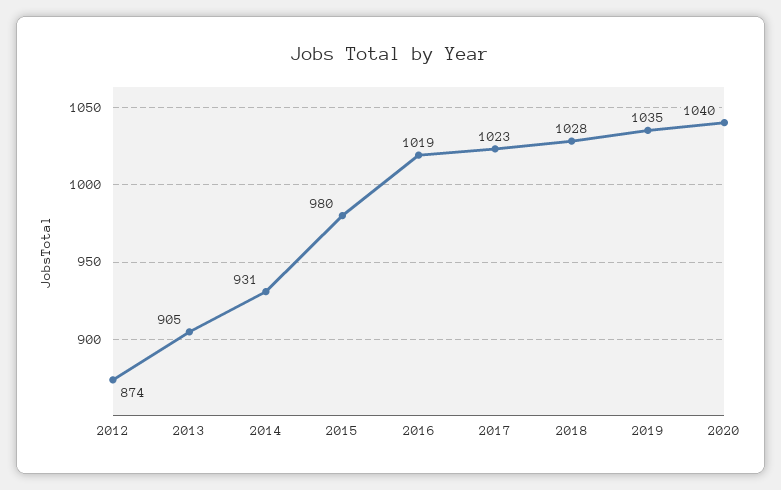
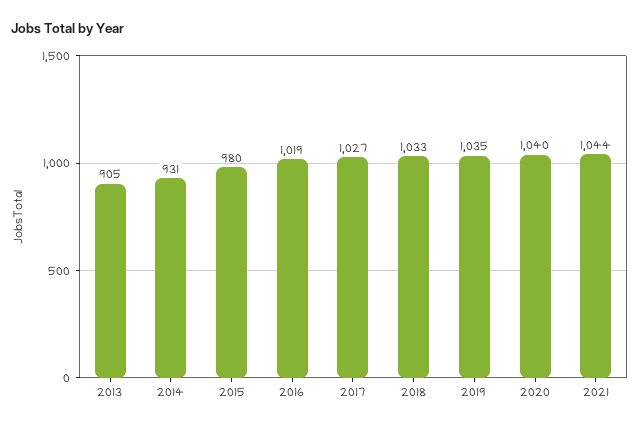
2012: 874 -> none
2017: 1023 -> 1027
2018: 1028 -> 1033
2021: none -> 1044

